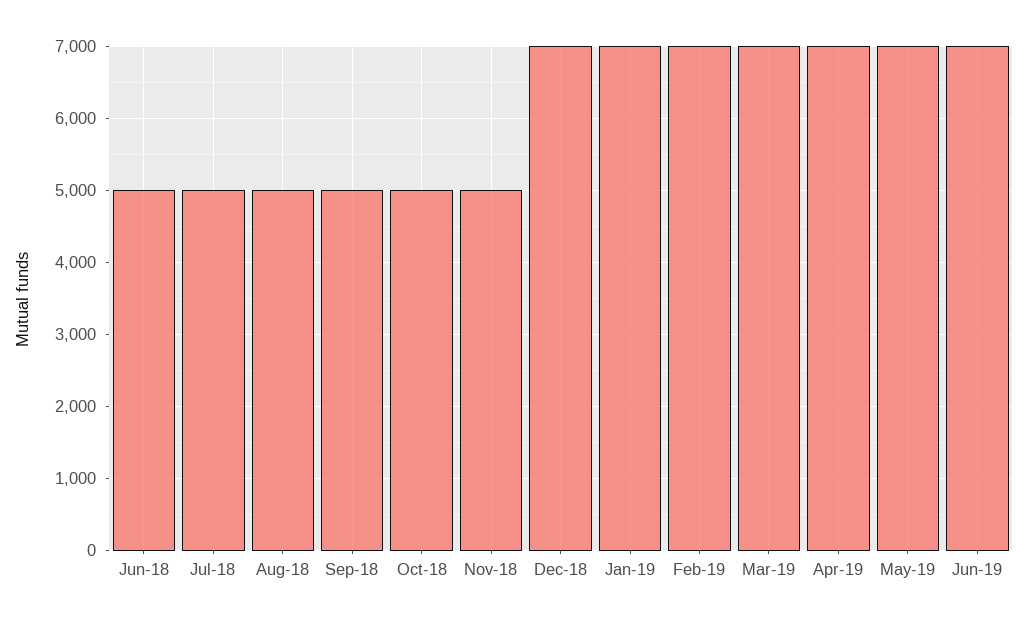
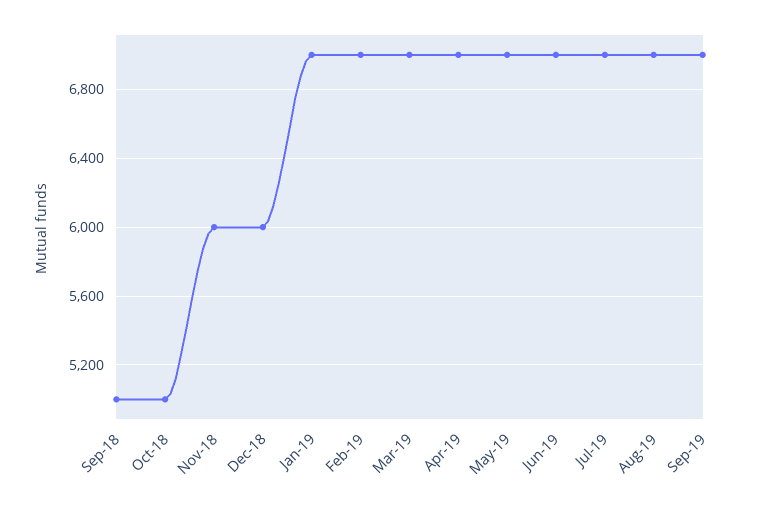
Jun-18: 5000 -> none
Jul-18: 5000 -> none
Aug-18: 5000 -> none
Nov-18: 5000 -> 6000
Dec-18: 7000 -> 6000
Jul-19: none -> 7000
Aug-19: none -> 7000
Sep-19: none -> 7000

